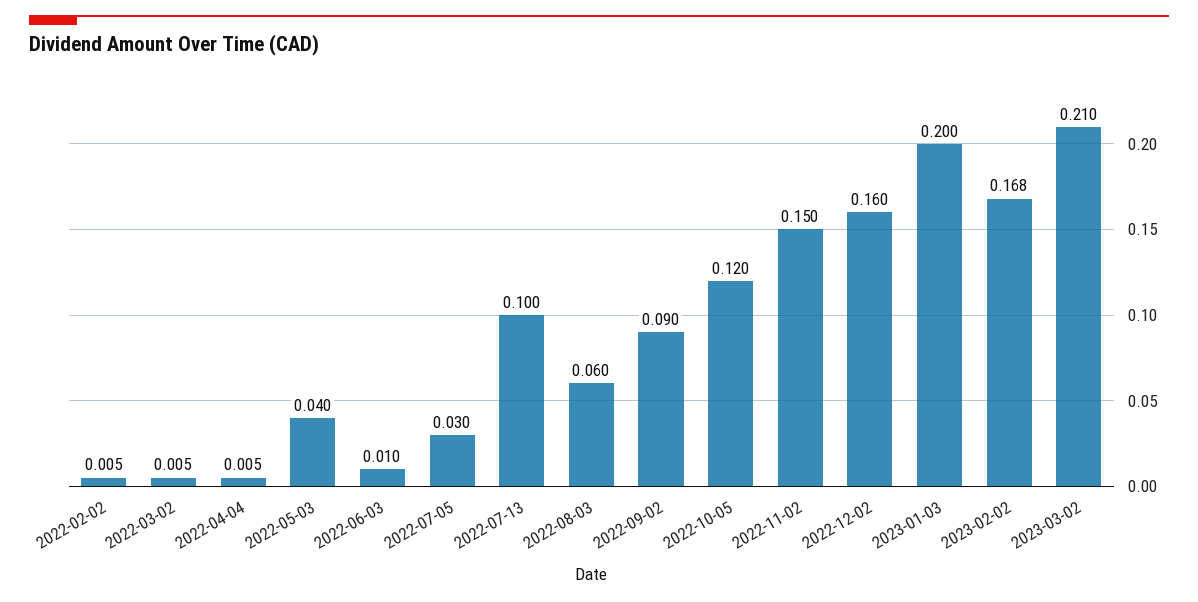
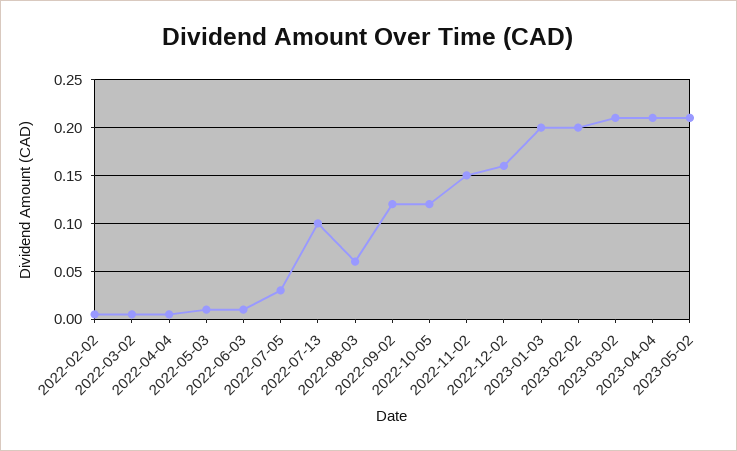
2022-05-03: 0.04 -> 0.01
2022-09-02: 0.09 -> 0.12
2023-02-02: 0.168 -> 0.2
2023-04-04: none -> 0.21
2023-05-02: none -> 0.21

